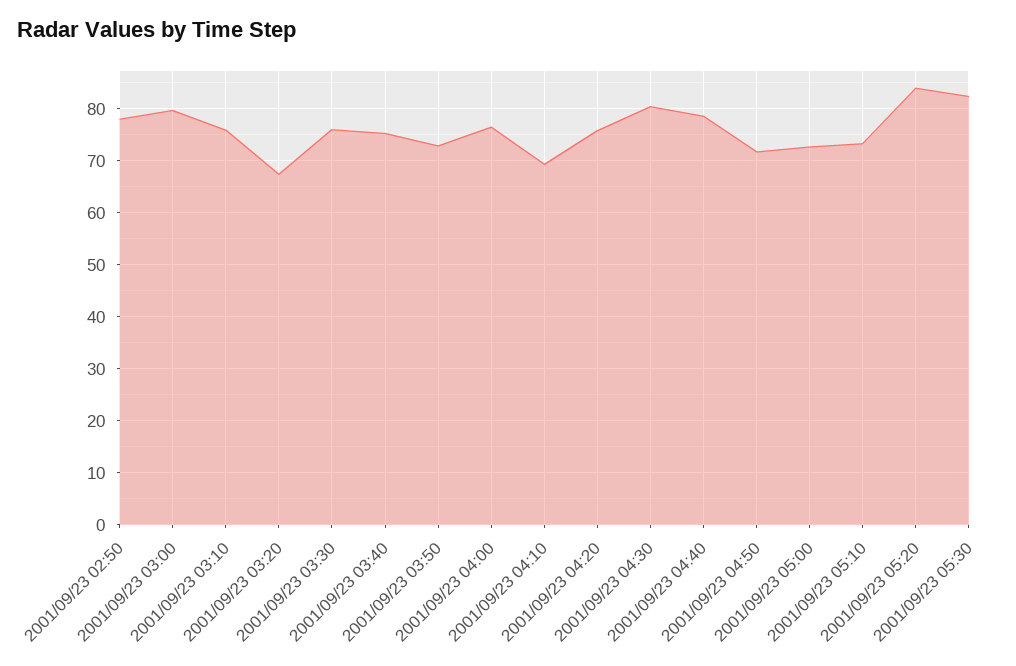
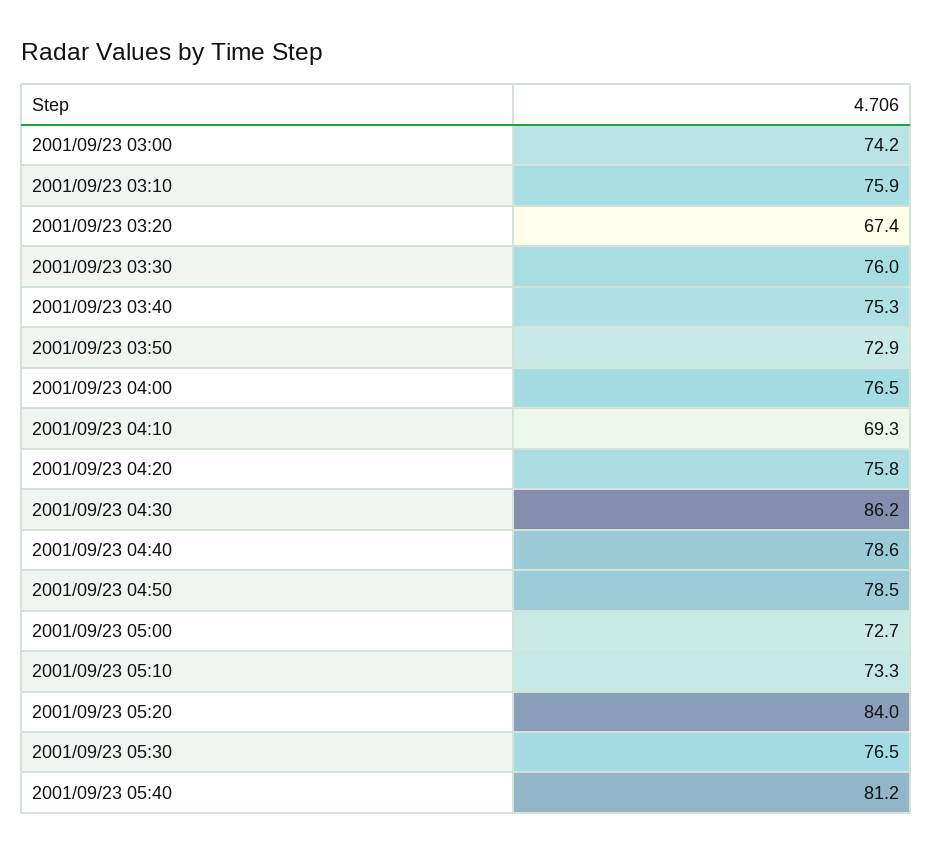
2001/09/23 02:50: 78 -> none
2001/09/23 03:00: 80 -> 74.2
2001/09/23 04:30: 80 -> 86.2
2001/09/23 04:50: 72 -> 78.5
2001/09/23 05:30: 82 -> 76.5
2001/09/23 05:40: none -> 81.2

